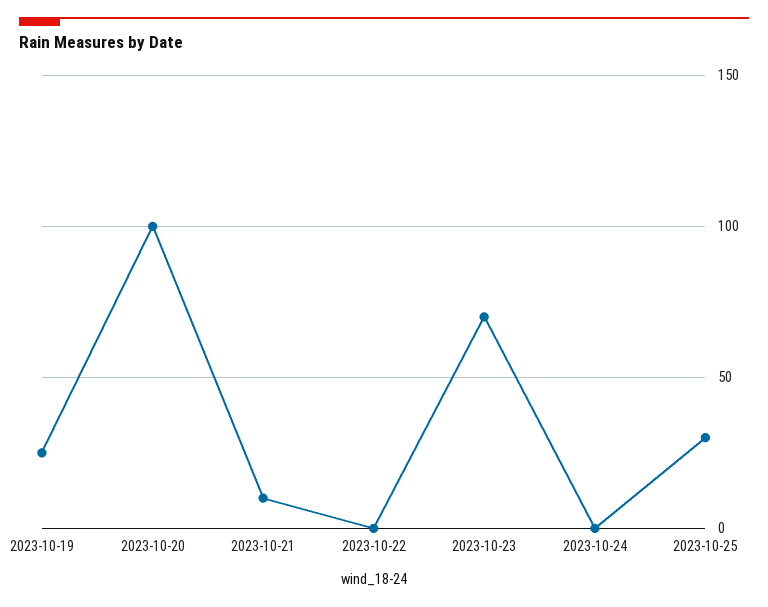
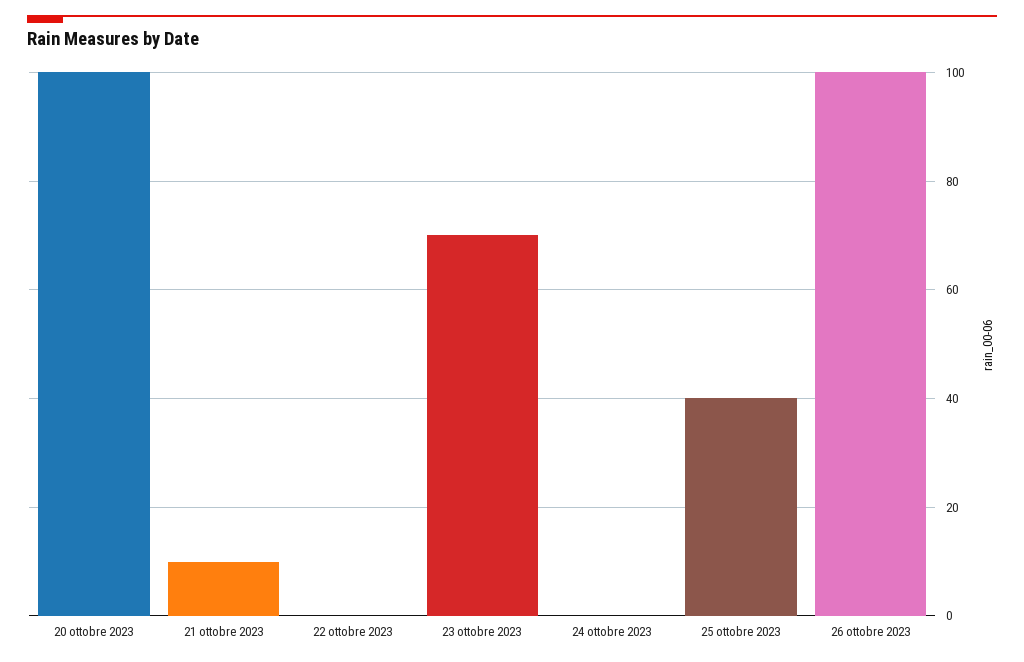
2023-10-19: 25 -> none
2023-10-25: 30 -> 40
26 ottobre 2023: none -> 100

